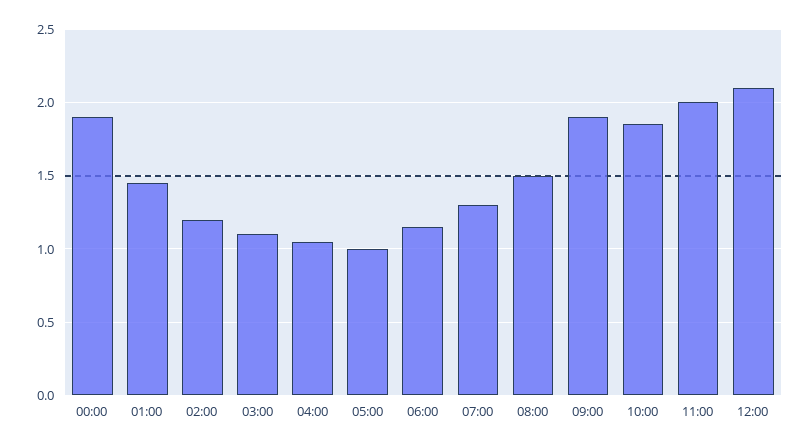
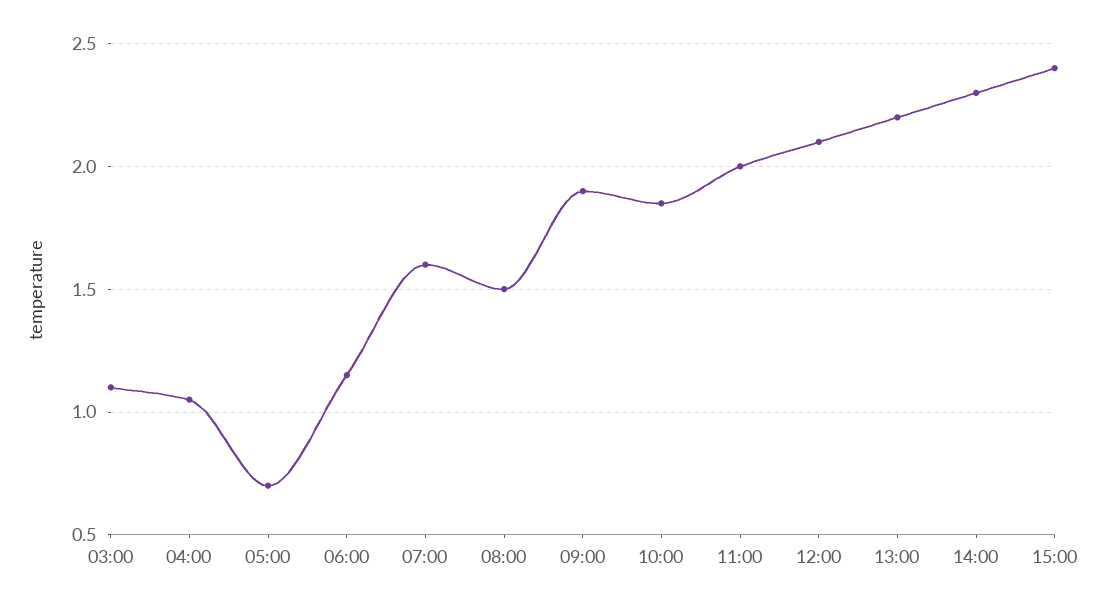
00:00: 1.9 -> none
01:00: 1.45 -> none
02:00: 1.2 -> none
05:00: 1 -> 0.7
07:00: 1.3 -> 1.6
13:00: none -> 2.2
14:00: none -> 2.3
15:00: none -> 2.4

